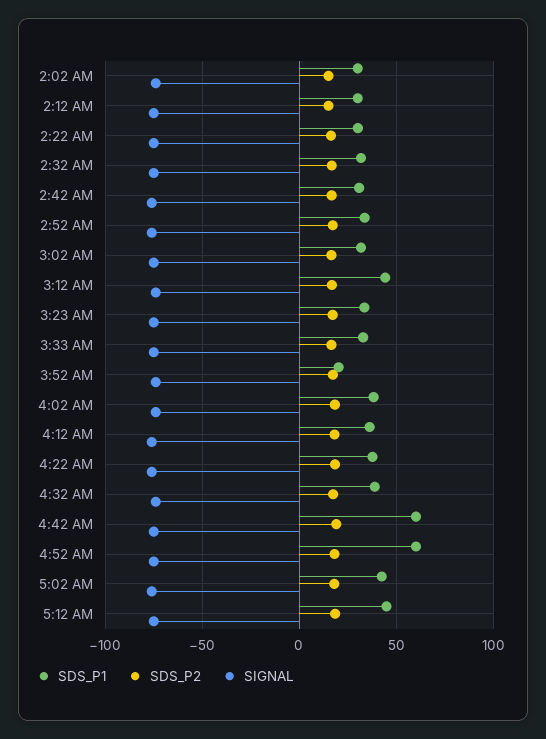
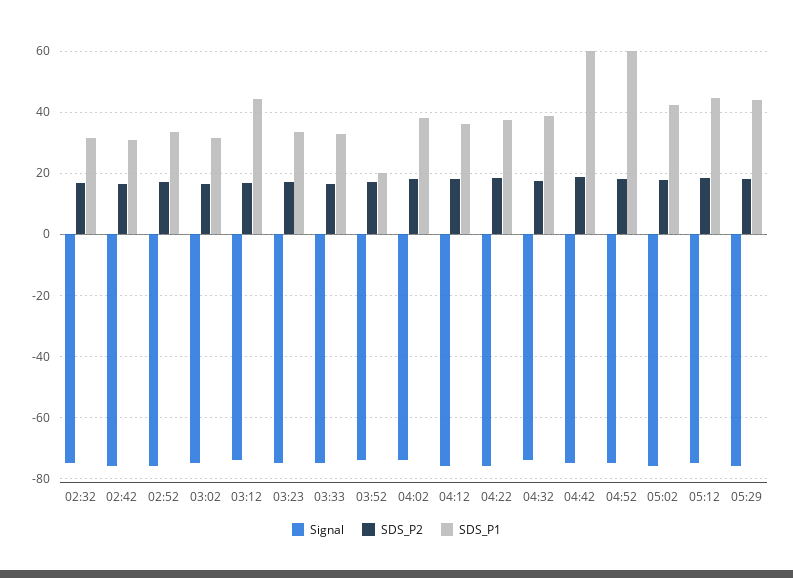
SDS_P1, 2:02 AM: 30 -> none
SDS_P2, 2:02 AM: 15 -> none
SIGNAL, 2:02 AM: -75 -> none
SDS_P1, 2:12 AM: 30 -> none
SDS_P2, 2:12 AM: 15 -> none
SIGNAL, 2:12 AM: -75 -> none
SDS_P1, 2:22 AM: 30 -> none
SDS_P2, 2:22 AM: 15 -> none
SIGNAL, 2:22 AM: -75 -> none
SIGNAL, 05:29: none -> -76
SDS_P2, 05:29: none -> 18
SDS_P1, 05:29: none -> 44

